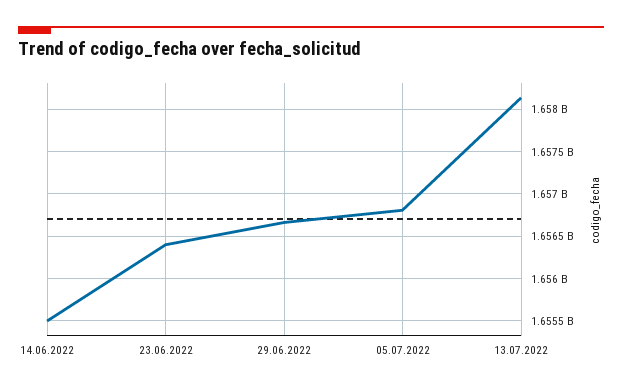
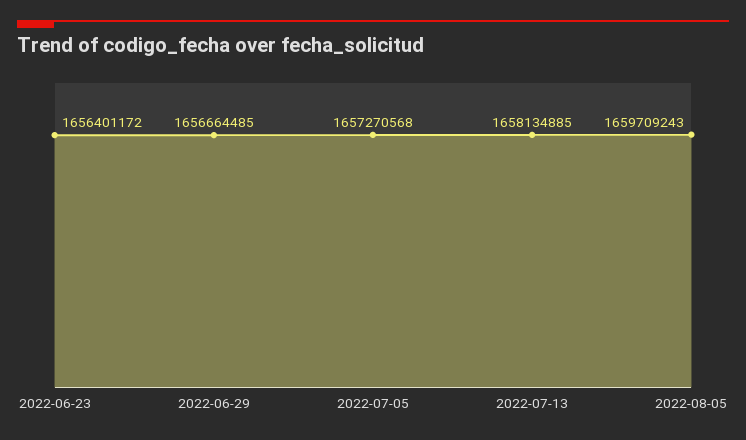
14.06.2022: 1655500000 -> none
05.07.2022: 1656800000 -> 1657270568
2022-08-05: none -> 1659709243

